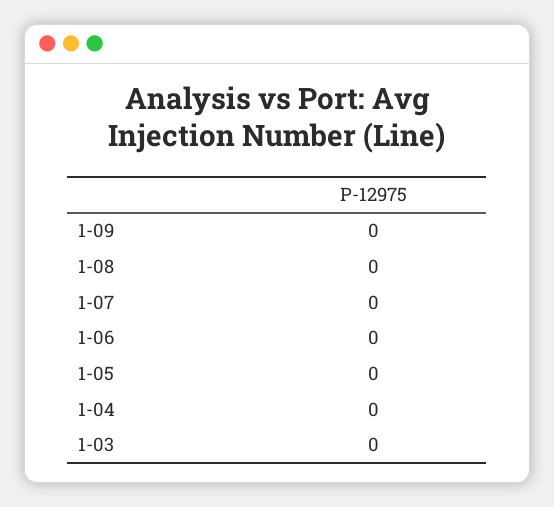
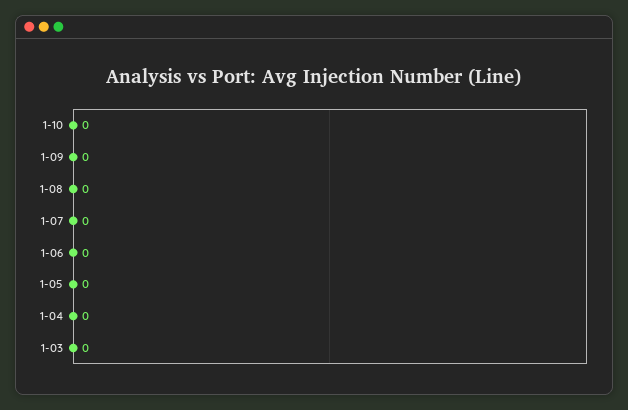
1-10: none -> 0

